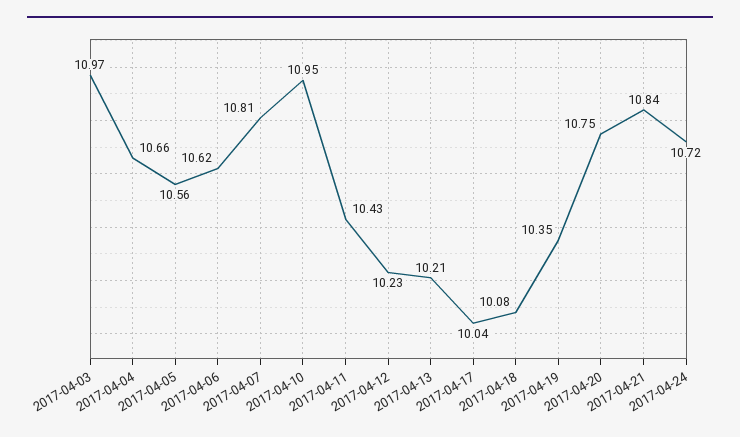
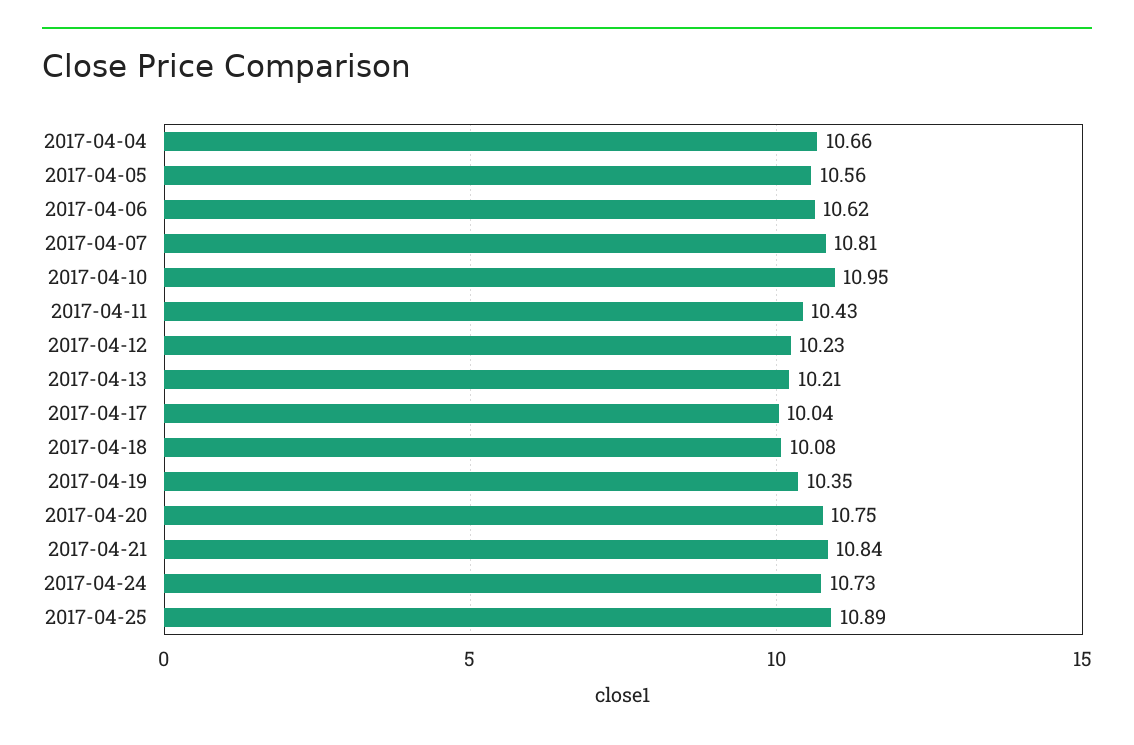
2017-04-03: 10.97 -> none
2017-04-24: 10.72 -> 10.73
2017-04-25: none -> 10.89

